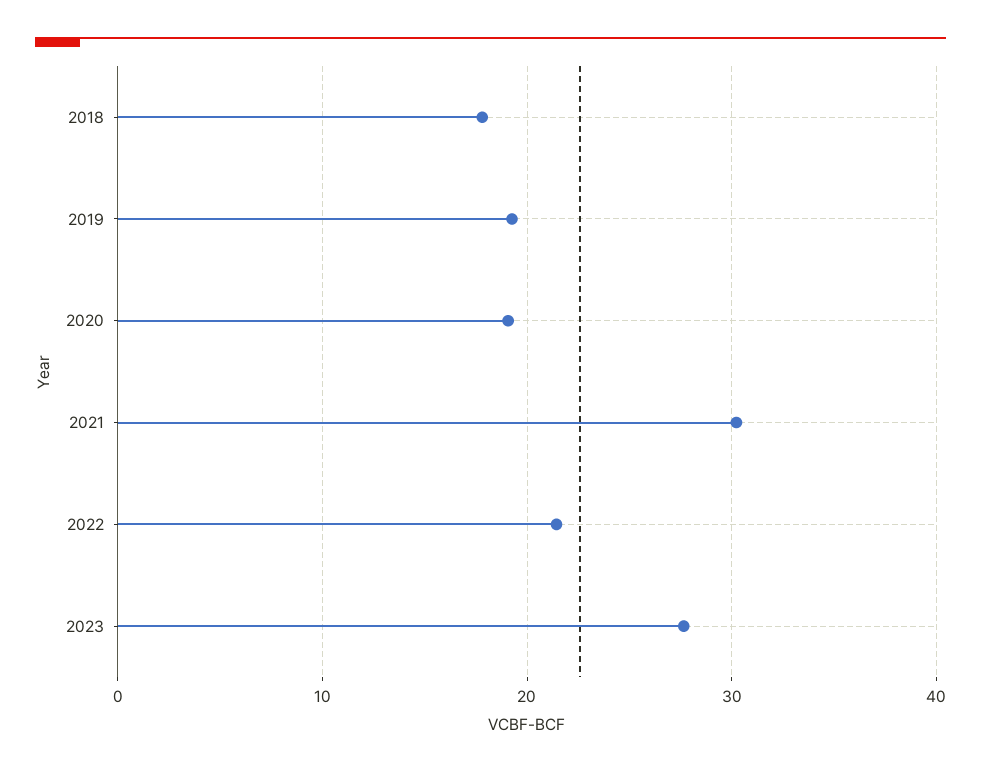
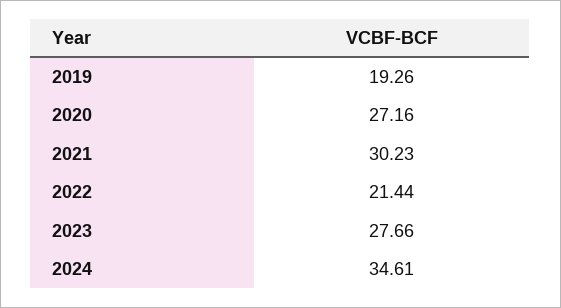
2018: 18 -> none
2020: 19 -> 27.16
2024: none -> 34.61

